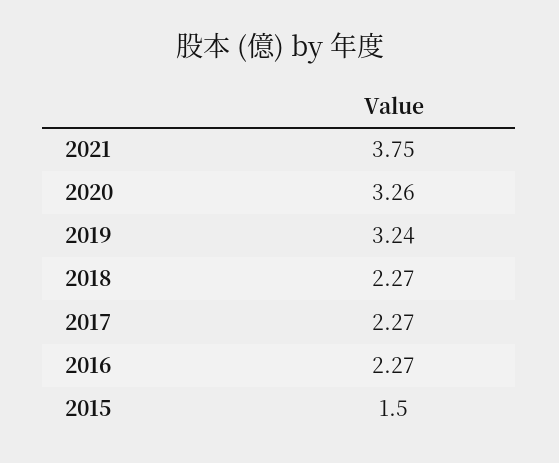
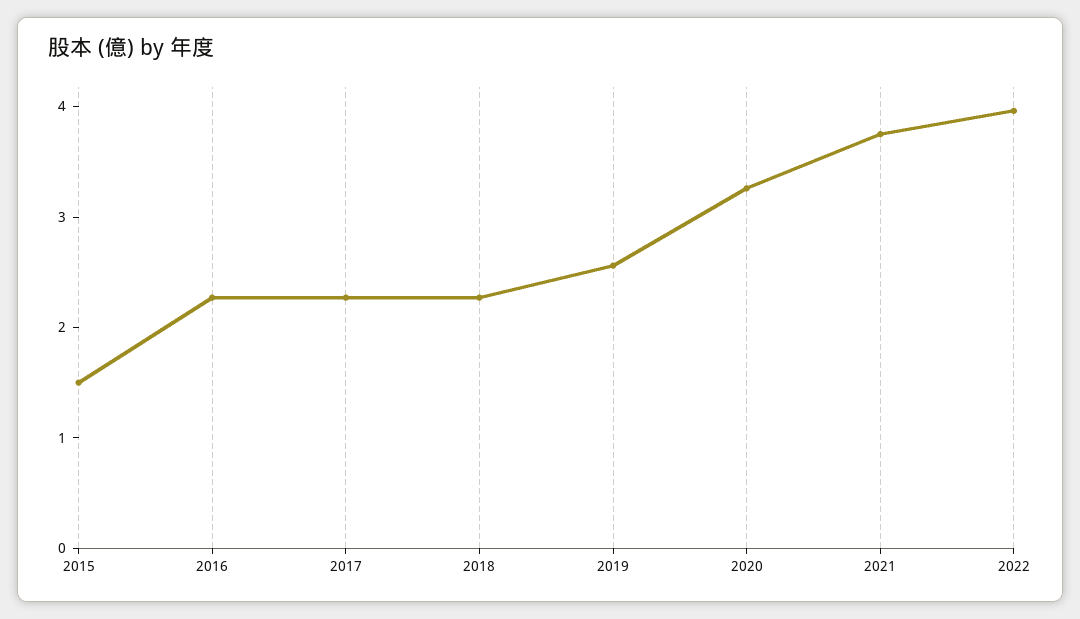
2019: 3.24 -> 2.6
2022: none -> 4

